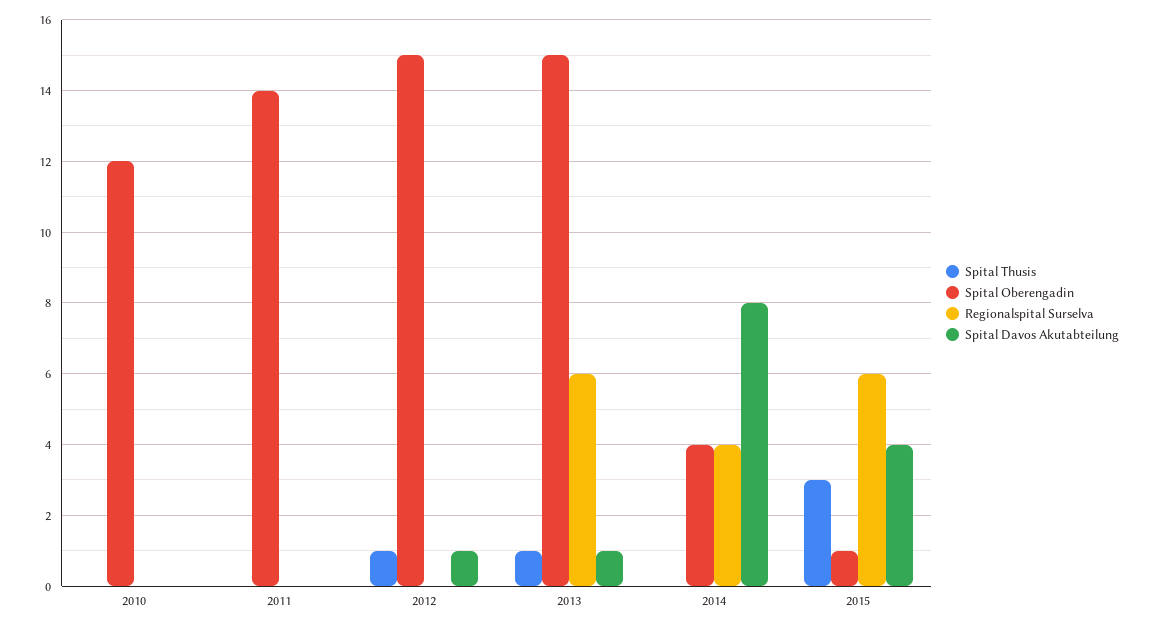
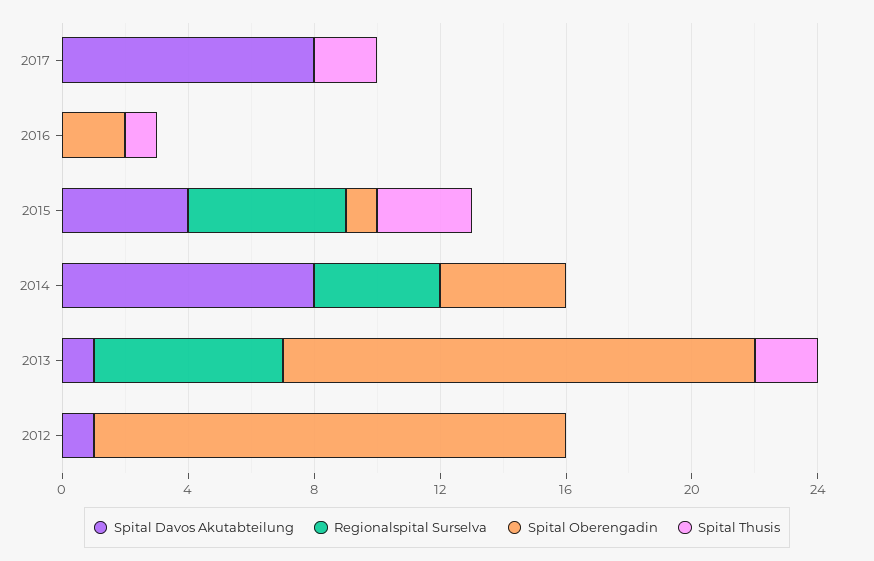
Spital Thusis, 2010: 0 -> none
Spital Oberengadin, 2010: 12 -> none
Regionalspital Surselva, 2010: 0 -> none
Spital Davos Akutabteilung, 2010: 0 -> none
Spital Thusis, 2011: 0 -> none
Spital Oberengadin, 2011: 14 -> none
Regionalspital Surselva, 2011: 0 -> none
Spital Davos Akutabteilung, 2011: 0 -> none
Spital Thusis, 2012: 1 -> 0
Spital Thusis, 2013: 1 -> 2
Regionalspital Surselva, 2015: 6 -> 5
Spital Davos Akutabteilung, 2017: none -> 8
Regionalspital Surselva, 2017: none -> 0
Spital Oberengadin, 2017: none -> 0
Spital Thusis, 2017: none -> 2
Spital Davos Akutabteilung, 2016: none -> 0
Regionalspital Surselva, 2016: none -> 0
Spital Oberengadin, 2016: none -> 2
Spital Thusis, 2016: none -> 1

